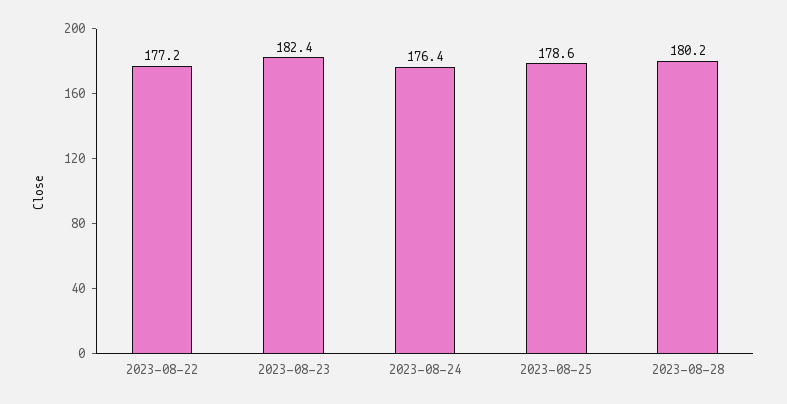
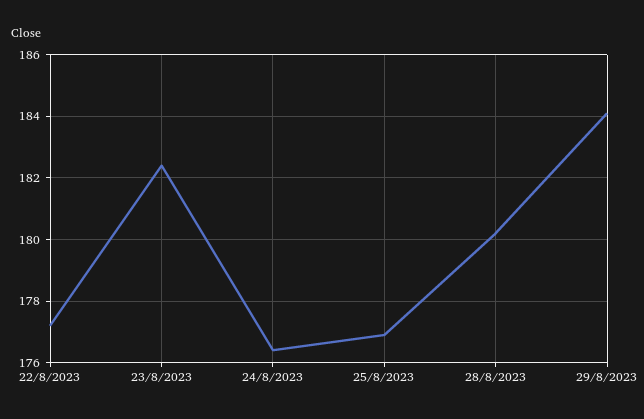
2023-08-25: 178.6 -> 177
29/8/2023: none -> 184

